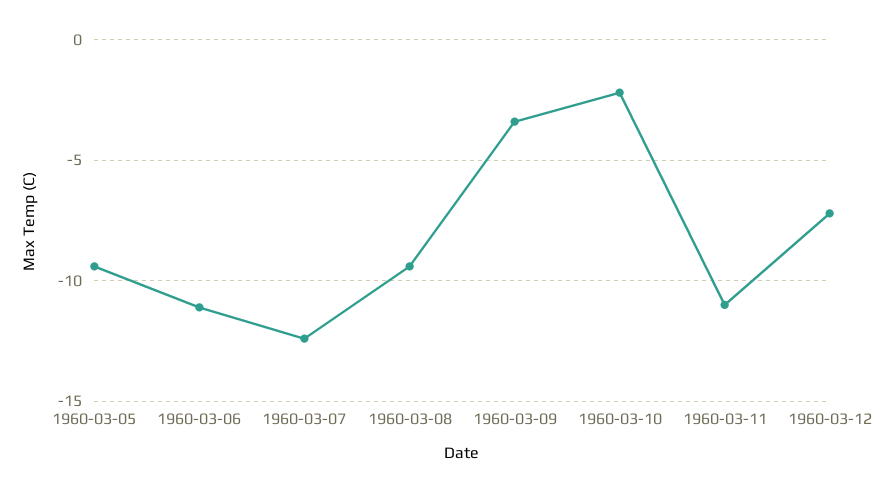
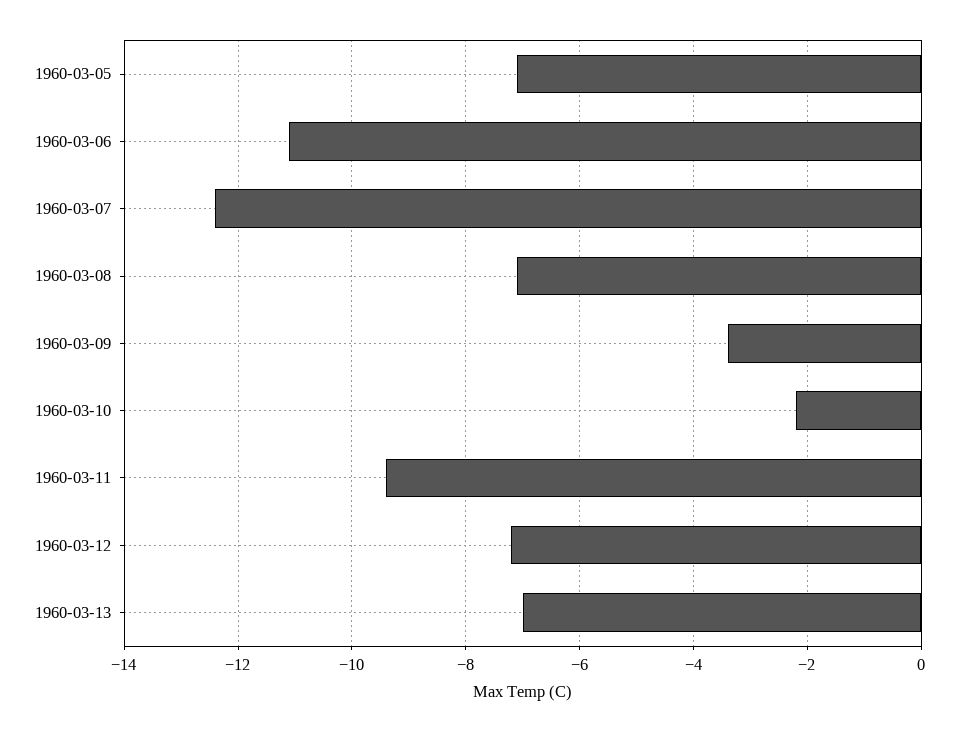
1960-03-05: -9.5 -> -7
1960-03-08: -9.5 -> -7
1960-03-11: -11 -> -9.5
1960-03-13: none -> -7

